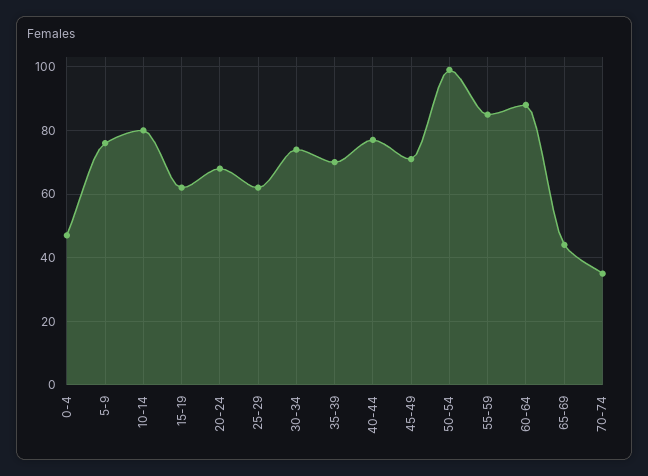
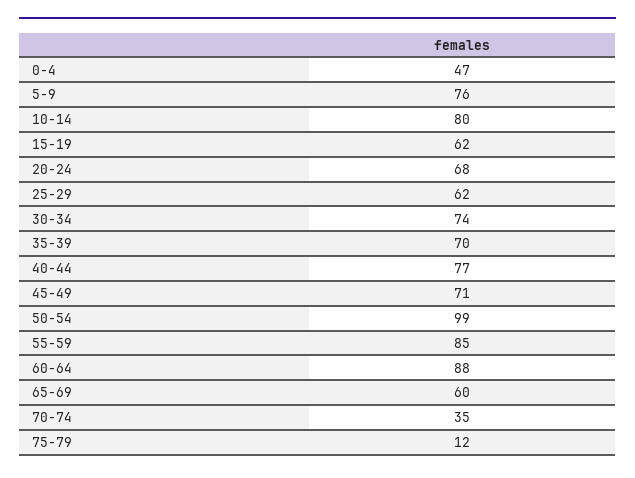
65-69: 45 -> 60
75-79: none -> 12

